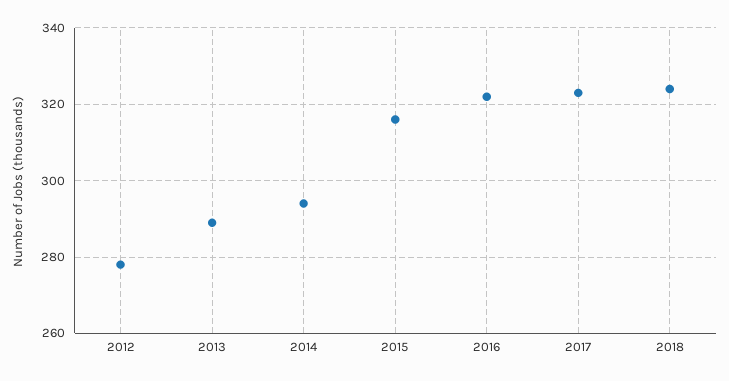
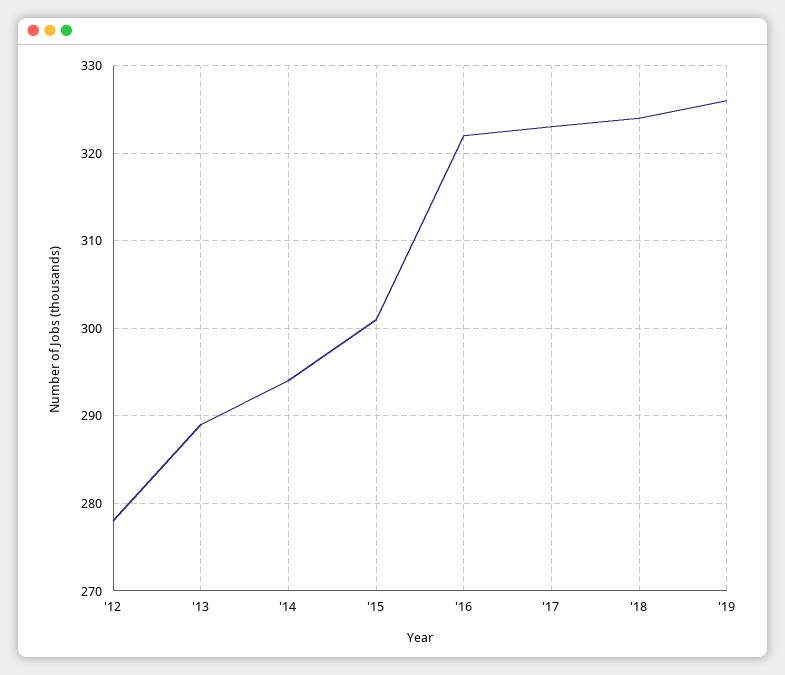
2015: 315 -> 301
'19: none -> 326

